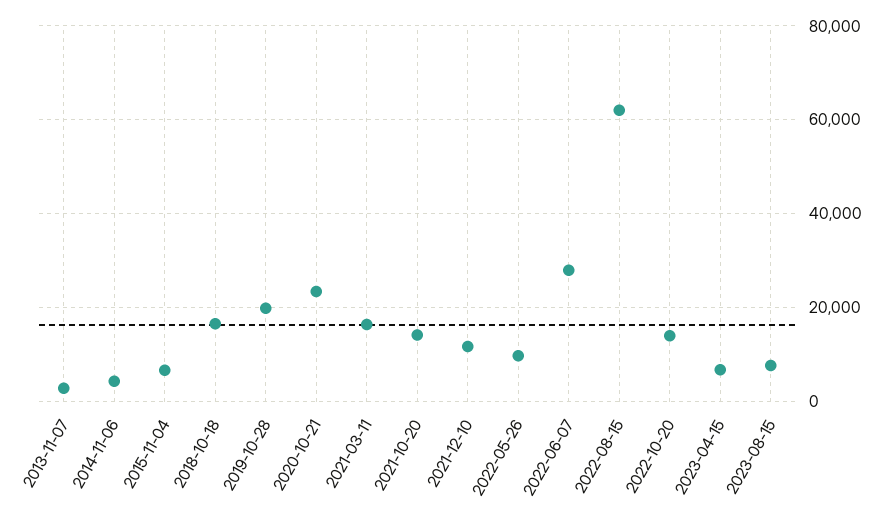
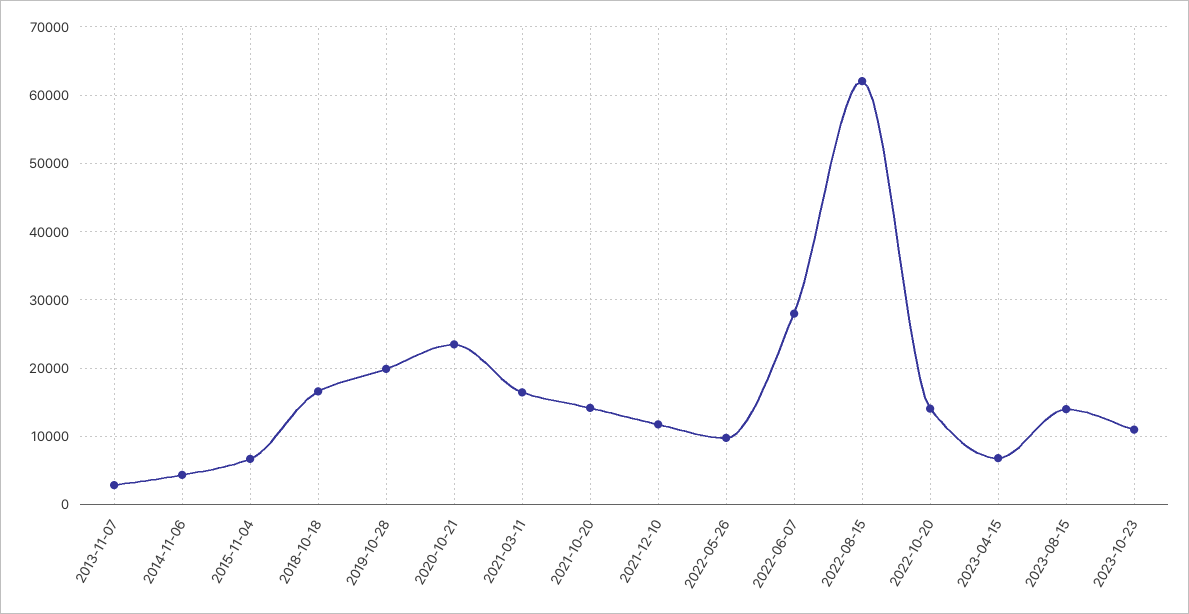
2023-08-15: 8000 -> 14000
2023-10-23: none -> 11000

